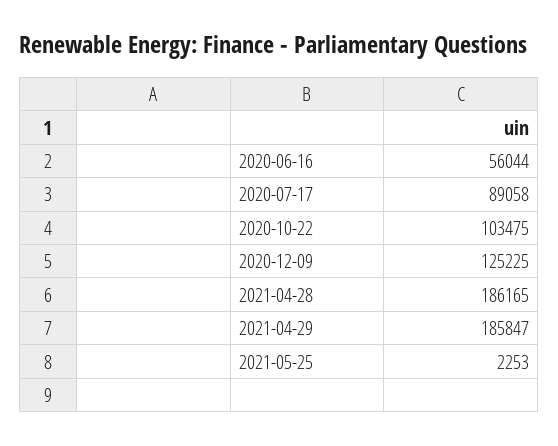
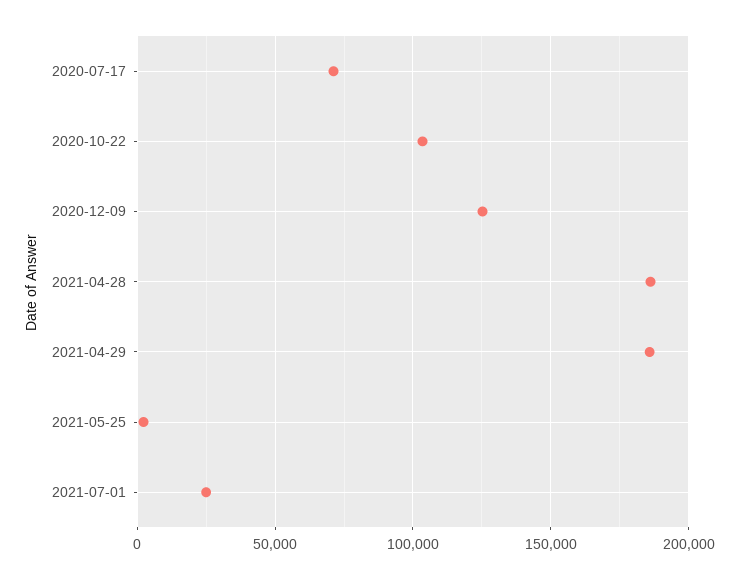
2020-06-16: 56044 -> none
2020-07-17: 89058 -> 70000
2021-07-01: none -> 25000

